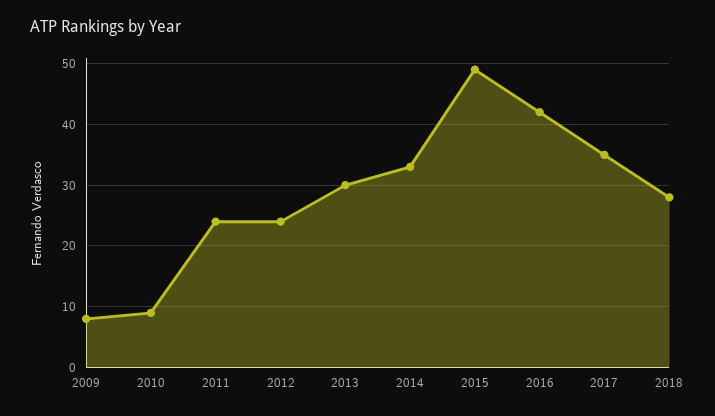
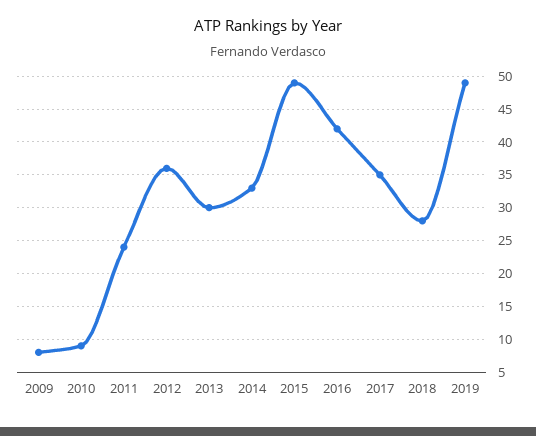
2012: 24 -> 36
2019: none -> 49

